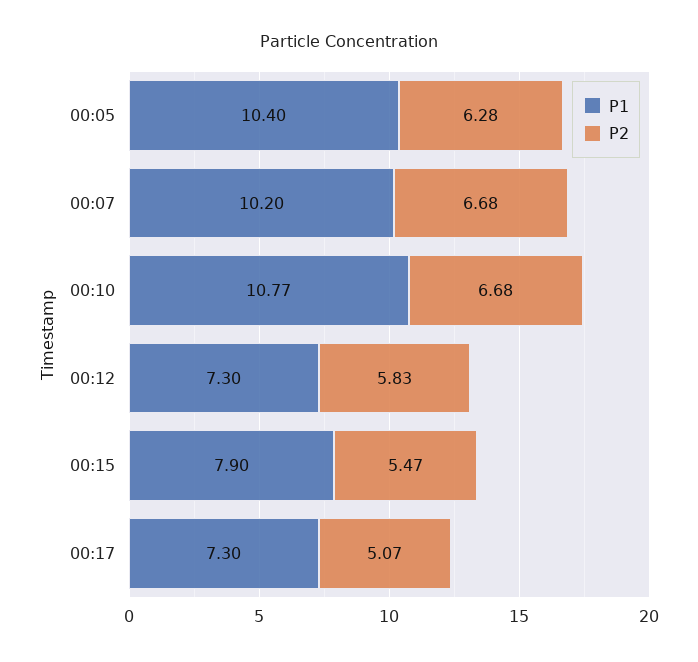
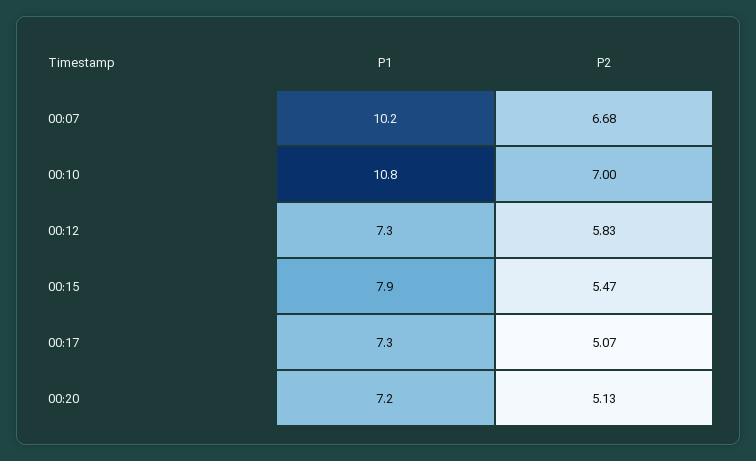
P1, 00:05: 10.4 -> none
P2, 00:05: 6.28 -> none
P2, 00:10: 6.68 -> 7
P1, 00:20: none -> 7.2
P2, 00:20: none -> 5.13

